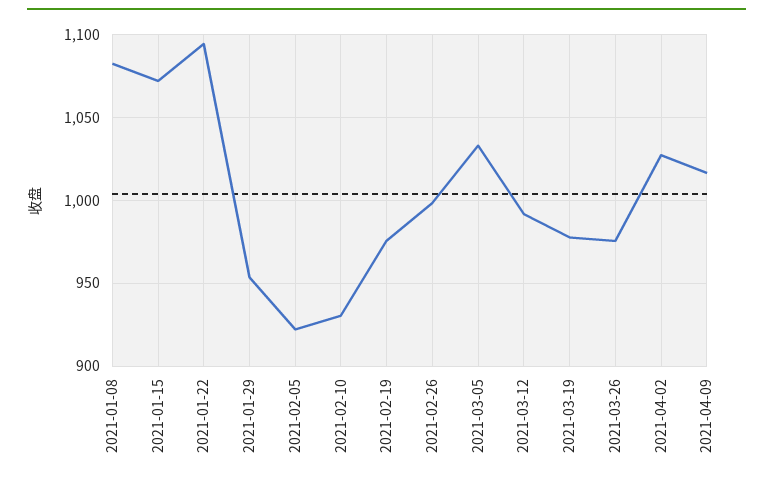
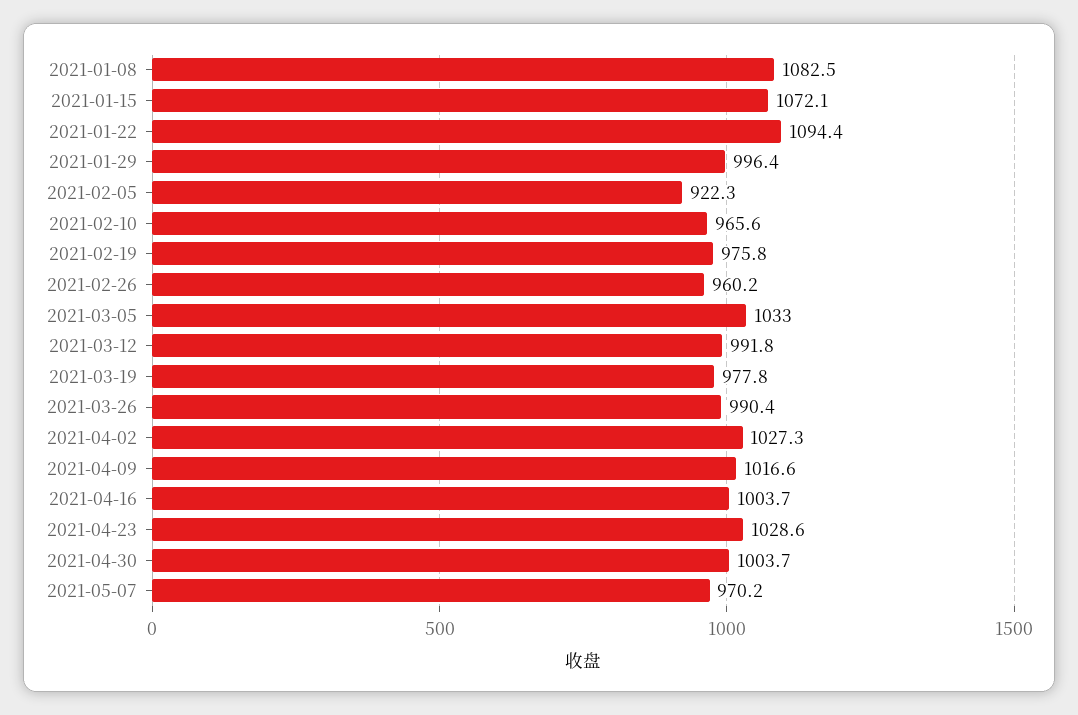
2021-01-29: 955 -> 996.4
2021-02-10: 930 -> 965.6
2021-02-26: 1000 -> 960.2
2021-03-26: 975 -> 990.4
2021-04-16: none -> 1003.7
2021-04-23: none -> 1028.6
2021-04-30: none -> 1003.7
2021-05-07: none -> 970.2

